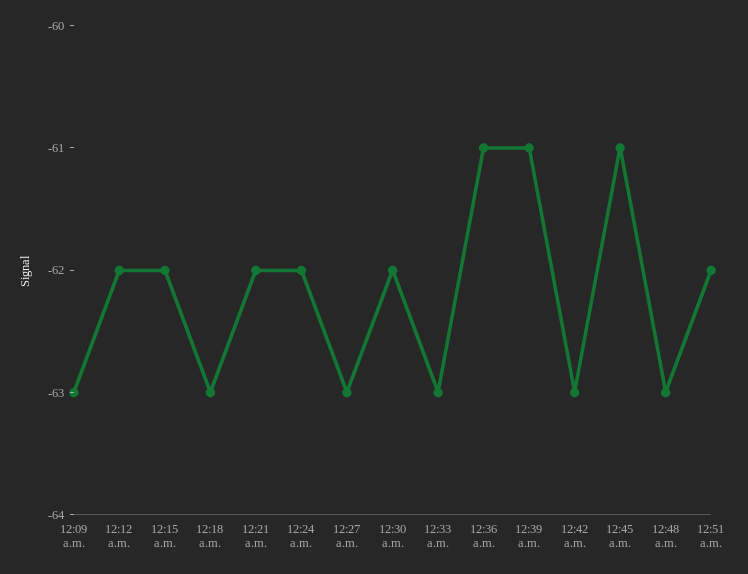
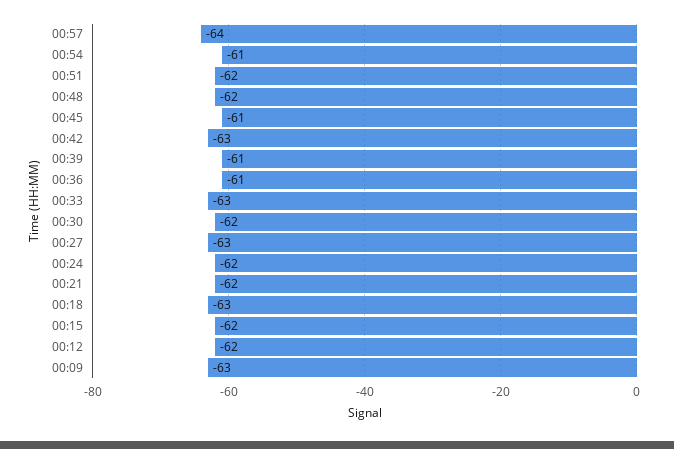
12:48 a.m.: -63 -> -62
00:57: none -> -64
00:54: none -> -61

